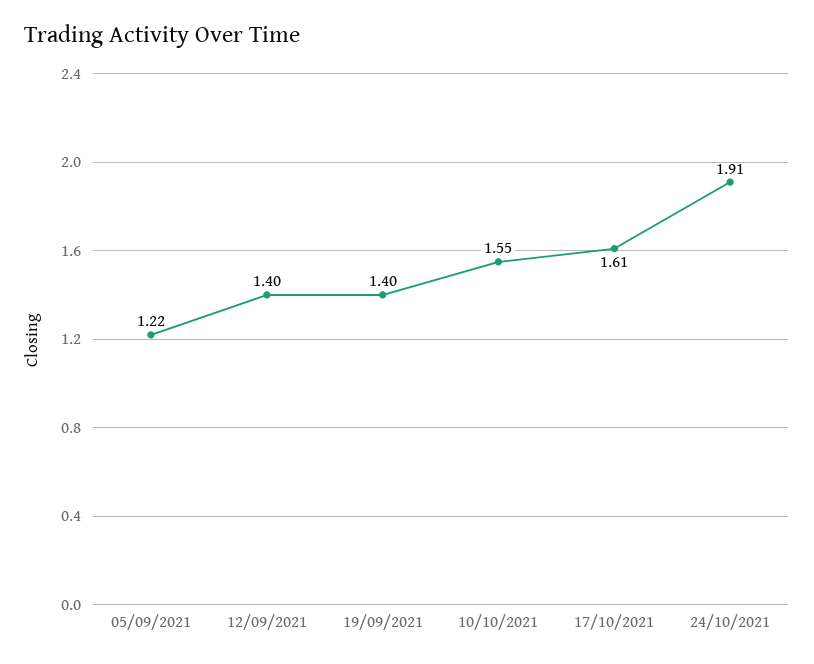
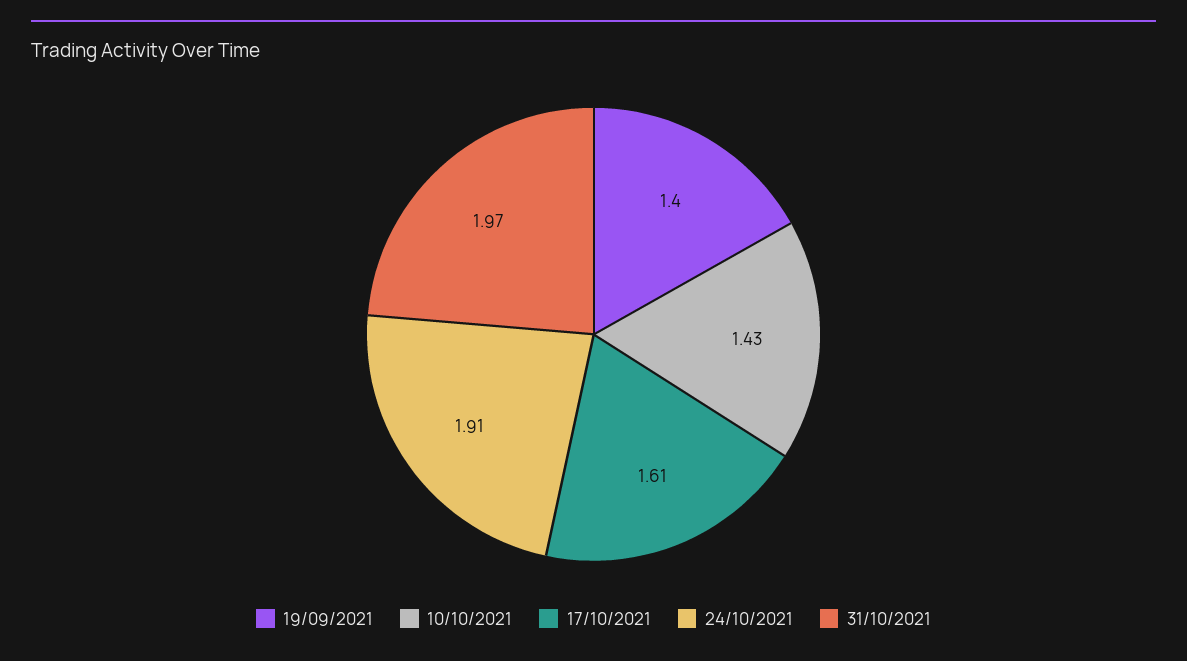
05/09/2021: 1.22 -> none
12/09/2021: 1.4 -> none
10/10/2021: 1.55 -> 1.43
31/10/2021: none -> 1.97

